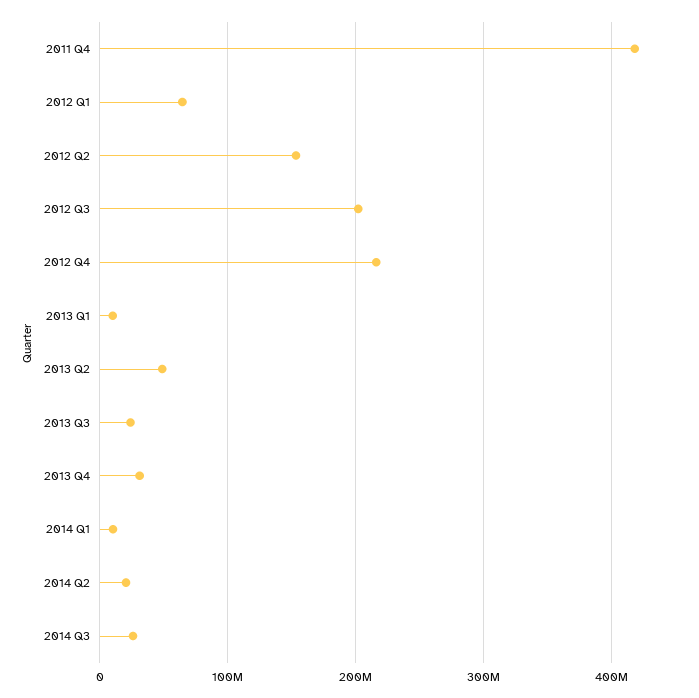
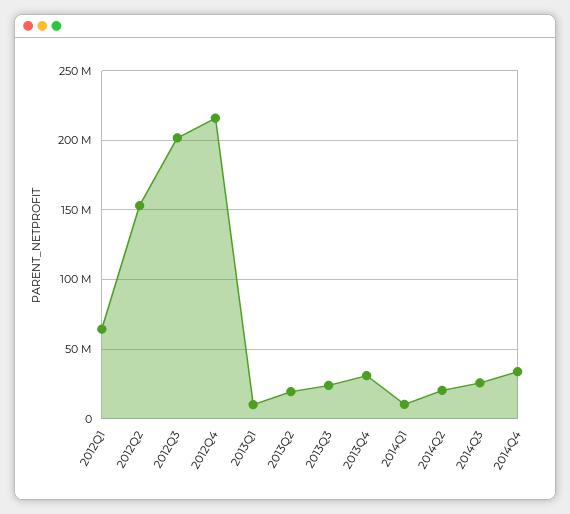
2011 Q4: 420000000 -> none
2013 Q2: 50000000 -> 20000000
2014Q4: none -> 35000000

